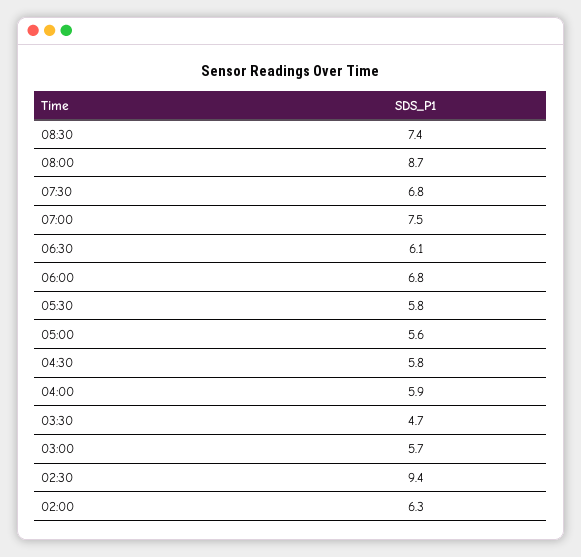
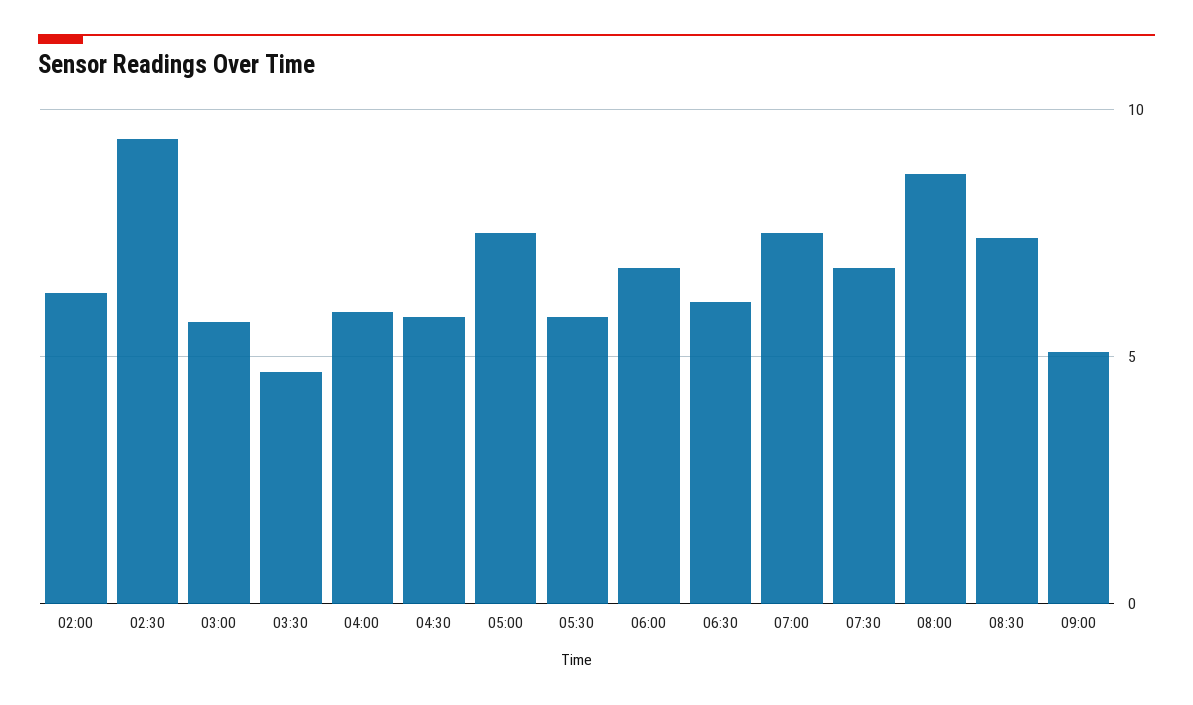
05:00: 5.6 -> 7.5
09:00: none -> 5

